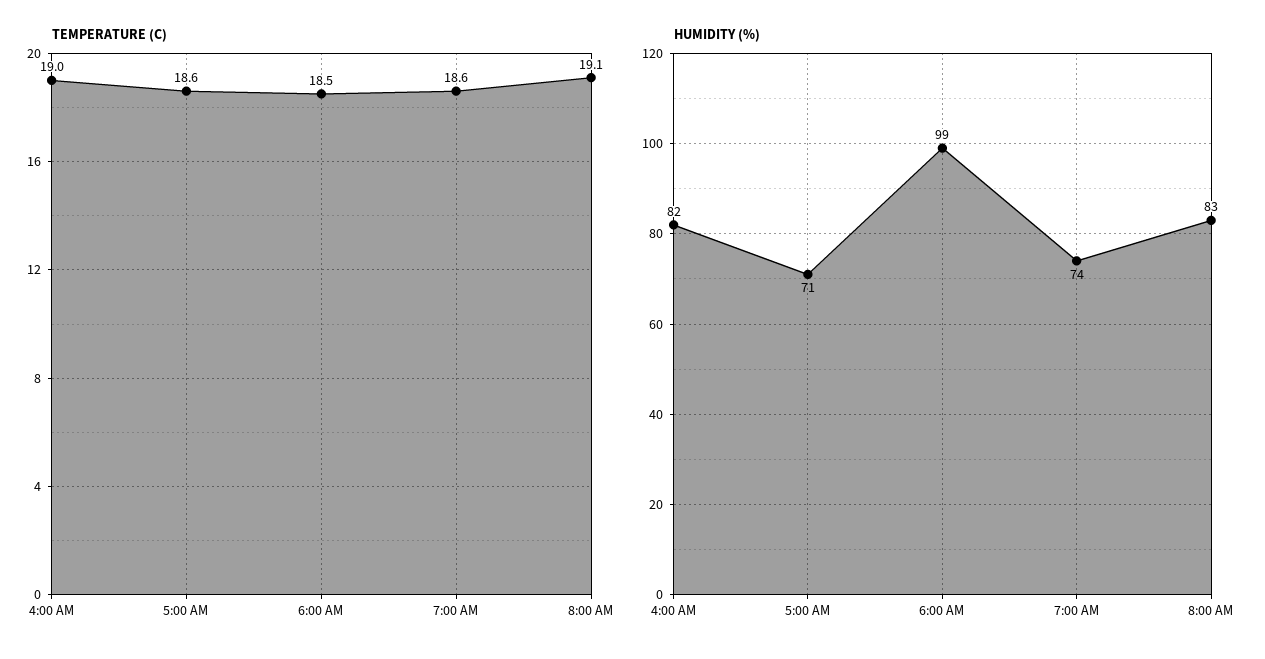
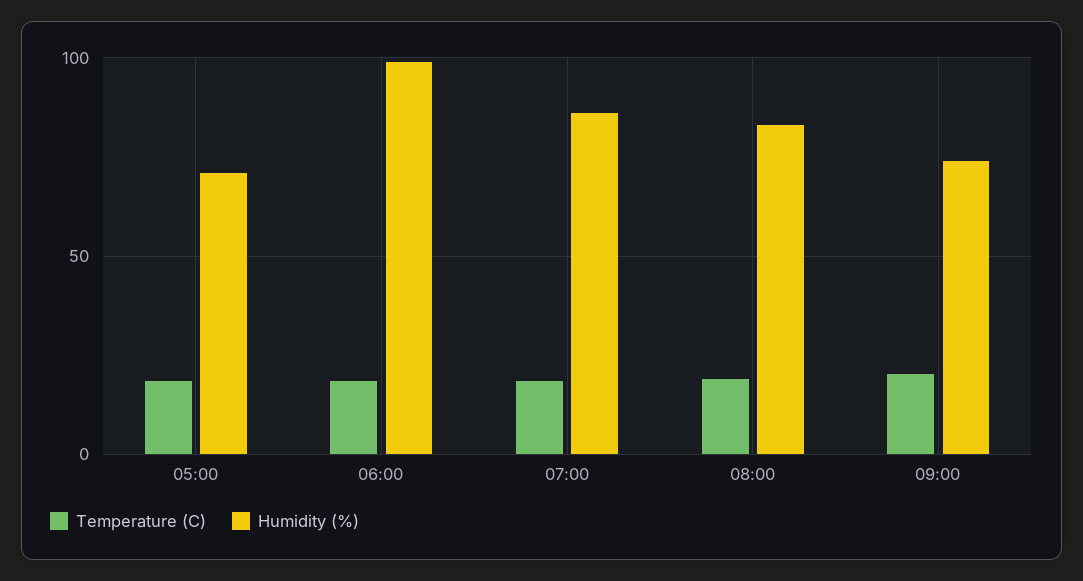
TEMPERATURE (C), 4:00 AM: 19 -> none
HUMIDITY (%), 4:00 AM: 82 -> none
HUMIDITY (%), 7:00 AM: 74 -> 85
TEMPERATURE (C), 09:00: none -> 20
HUMIDITY (%), 09:00: none -> 75

